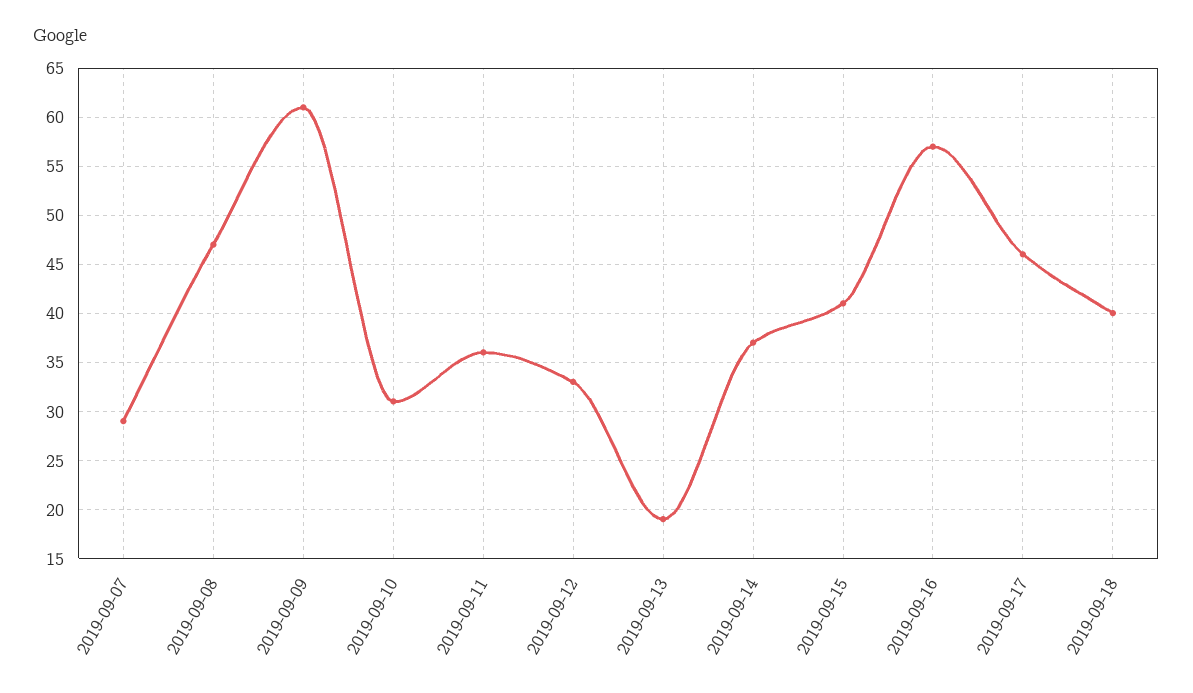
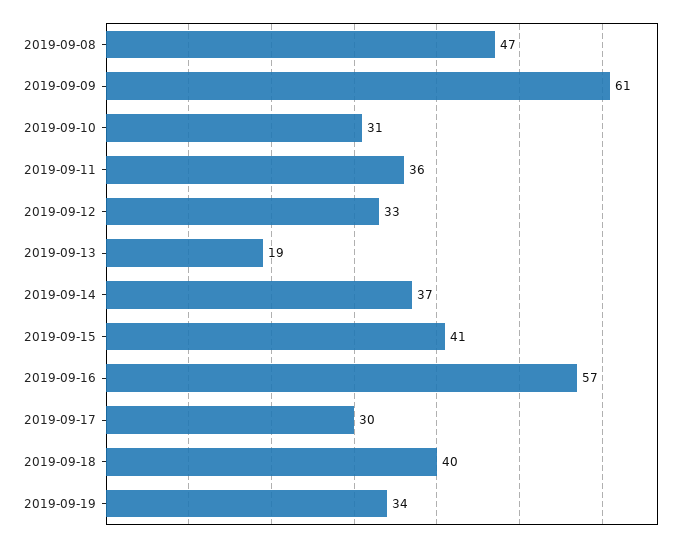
2019-09-07: 29 -> none
2019-09-17: 46 -> 30
2019-09-19: none -> 34

